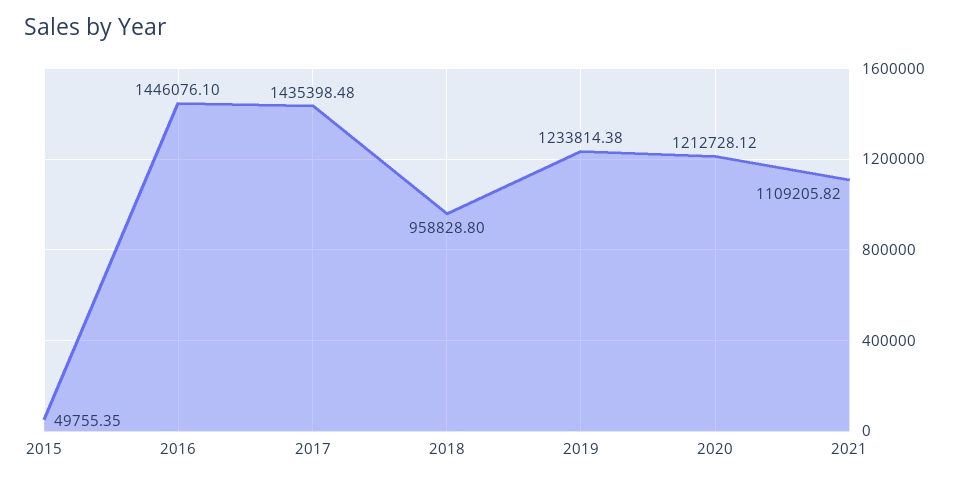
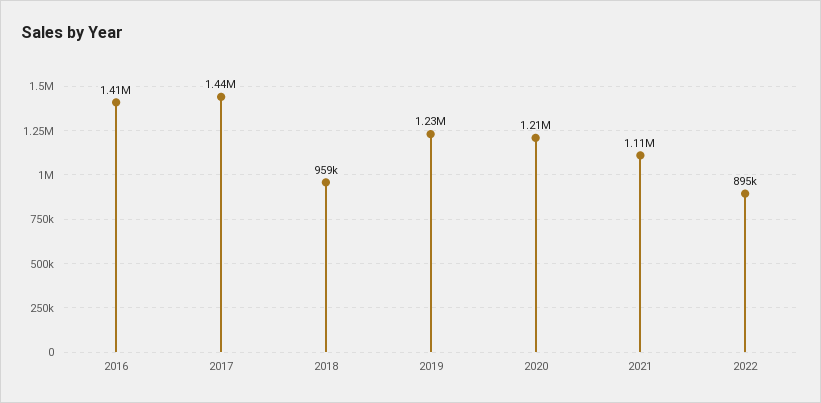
2015: 49755.35 -> none
2016: 1446076.1 -> 1410000
2022: none -> 895000

